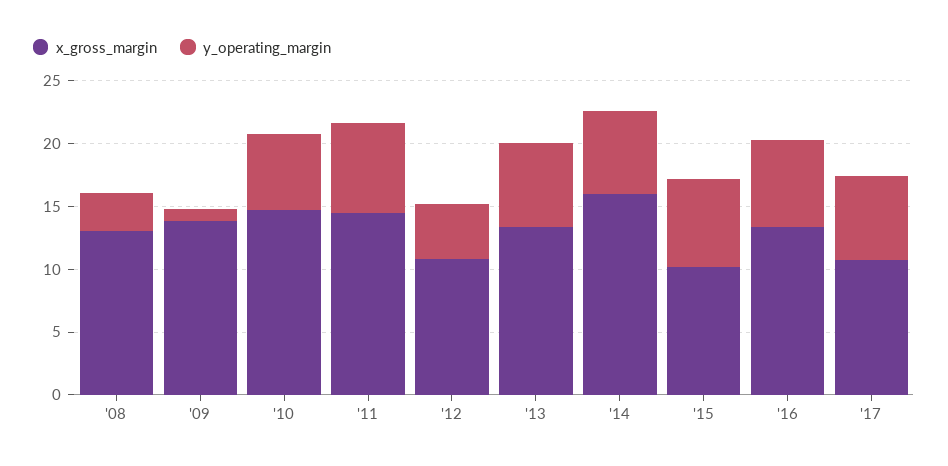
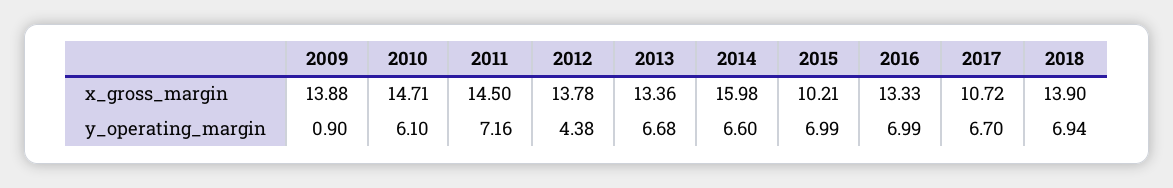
x_gross_margin, '08: 13 -> none
y_operating_margin, '08: 3 -> none
x_gross_margin, '12: 11 -> 13.78
x_gross_margin, 2018: none -> 13.9
y_operating_margin, 2018: none -> 6.94

